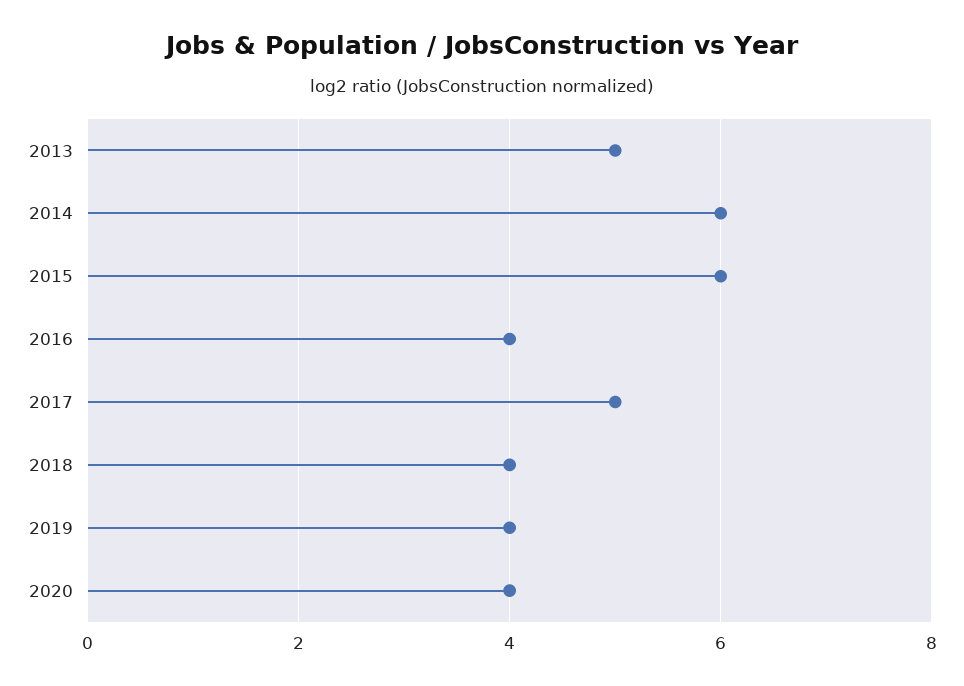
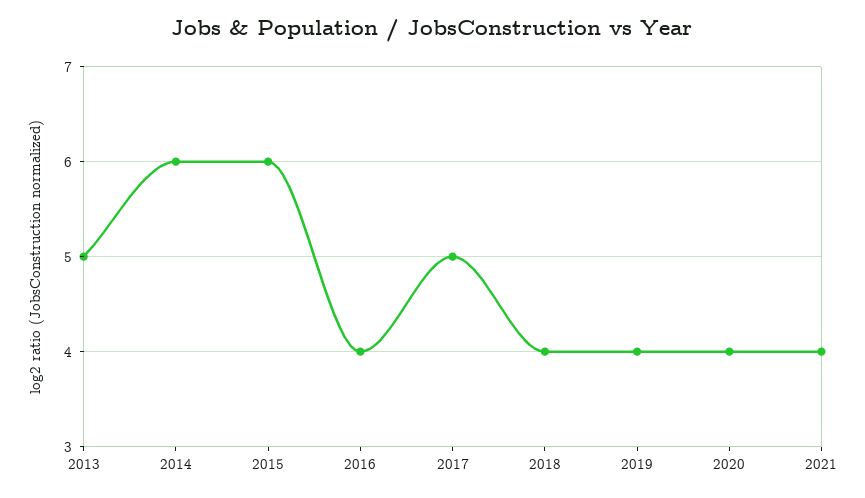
2021: none -> 4

